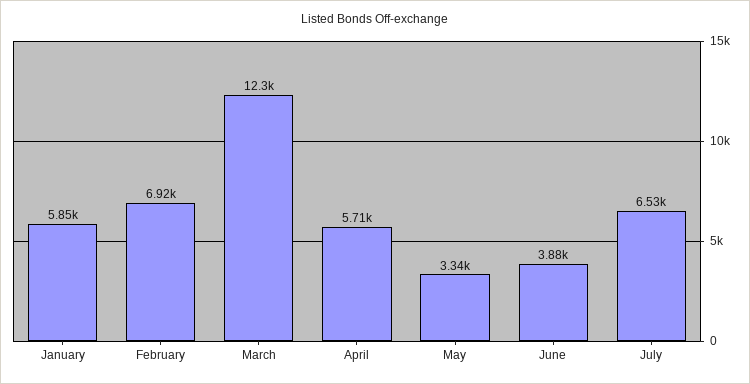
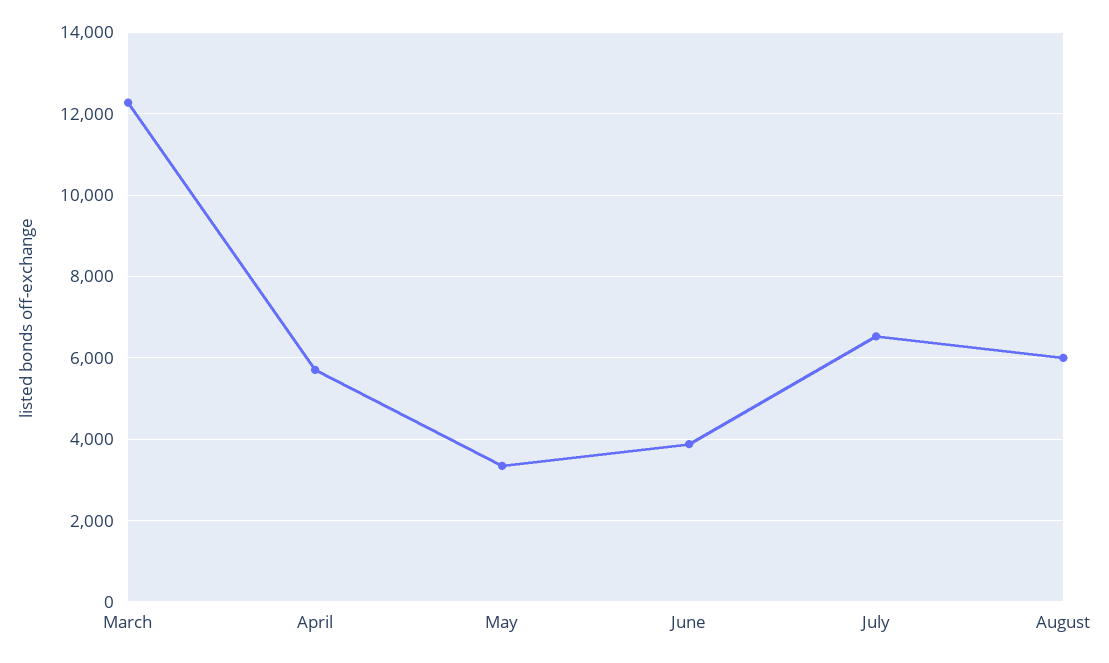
January: 5850 -> none
February: 6920 -> none
August: none -> 6000

